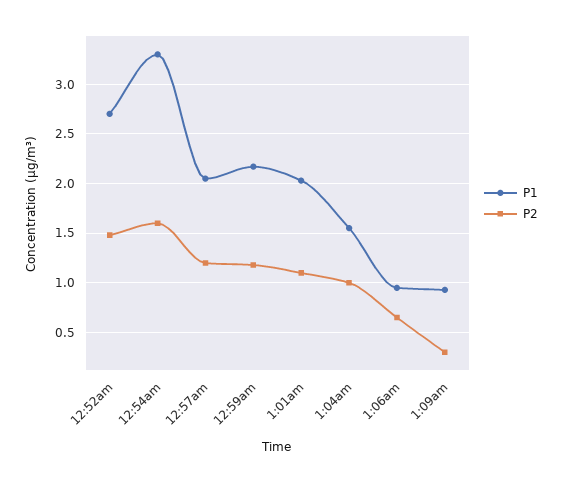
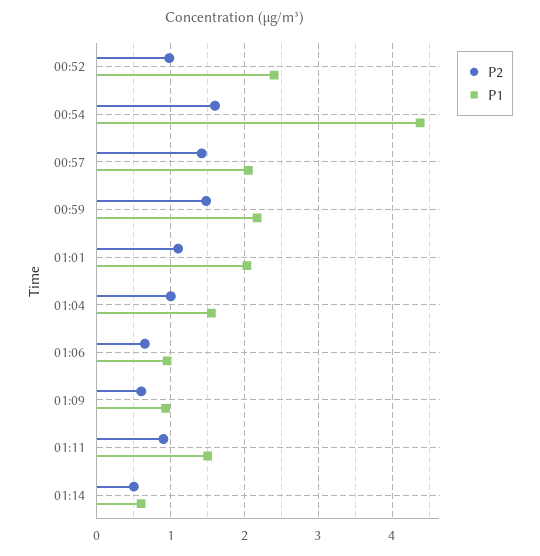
P1, 12:52am: 2.7 -> 2.4
P2, 12:52am: 1.5 -> 1
P1, 12:54am: 3.3 -> 4.4
P2, 12:57am: 1.2 -> 1.4
P2, 12:59am: 1.2 -> 1.5
P2, 1:09am: 0.3 -> 0.6
P2, 01:11: none -> 0.9
P1, 01:11: none -> 1.5
P2, 01:14: none -> 0.5
P1, 01:14: none -> 0.6

